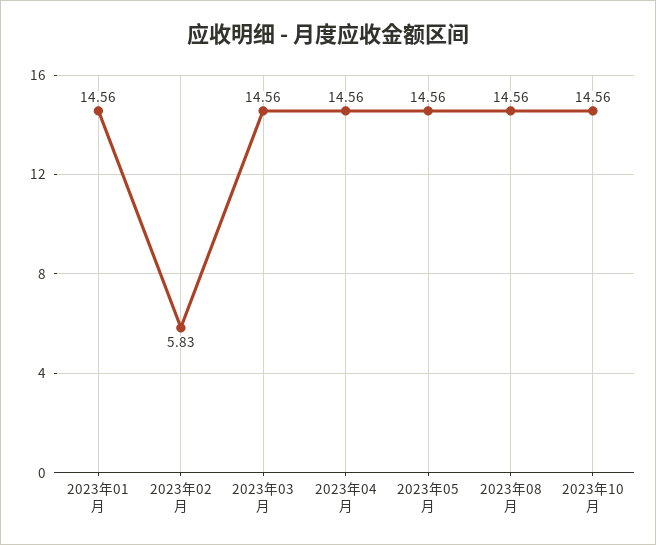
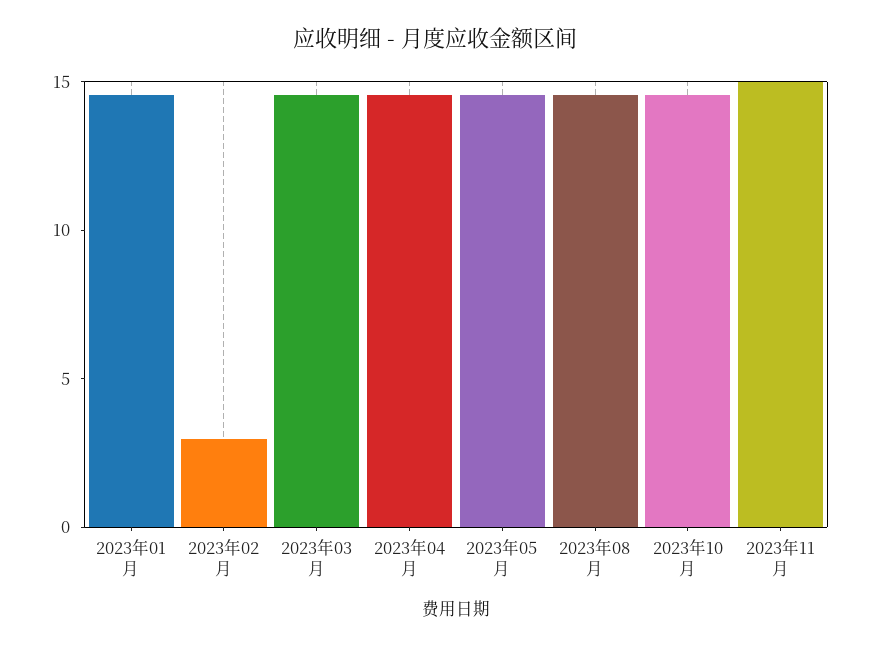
2023年02月: 5.83 -> 3
2023年11月: none -> 15

